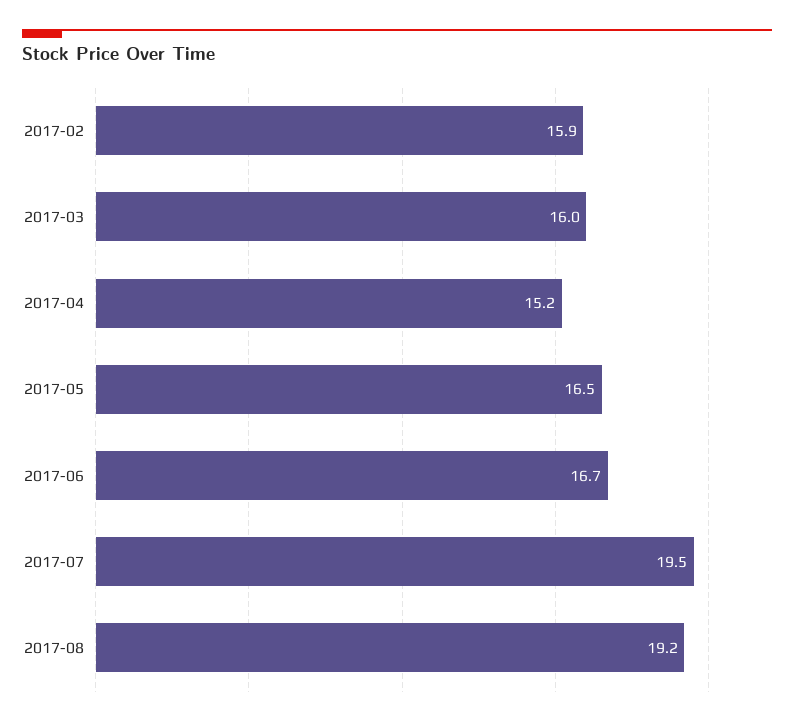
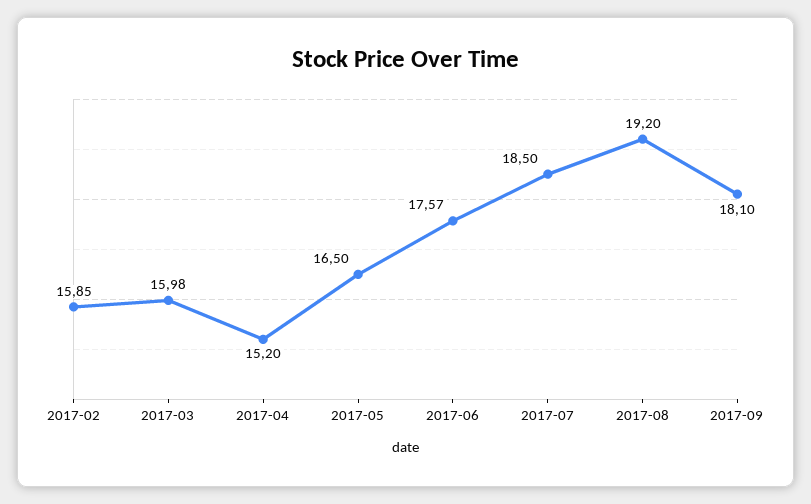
2017-06: 16.7 -> 17.57
2017-07: 19.5 -> 18.5
2017-09: none -> 18.1

